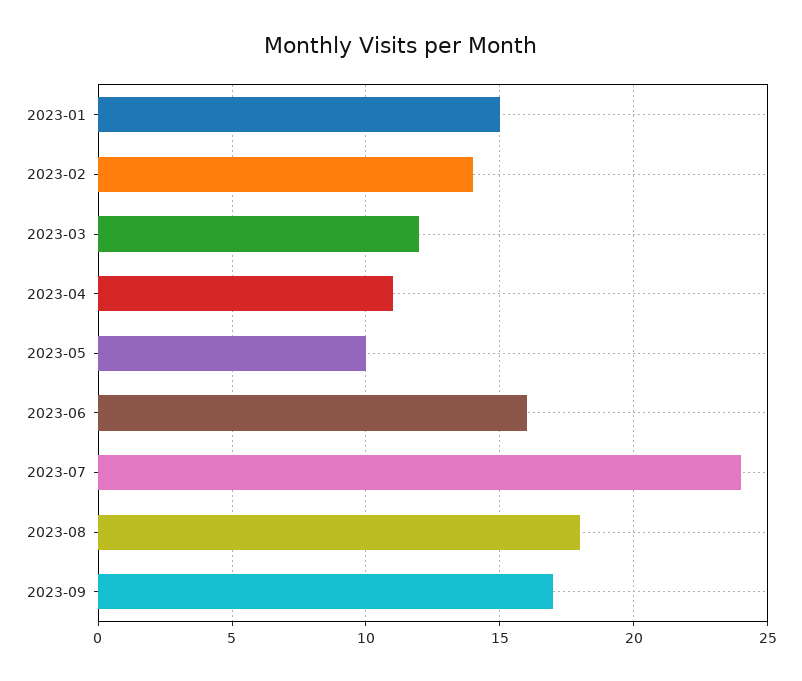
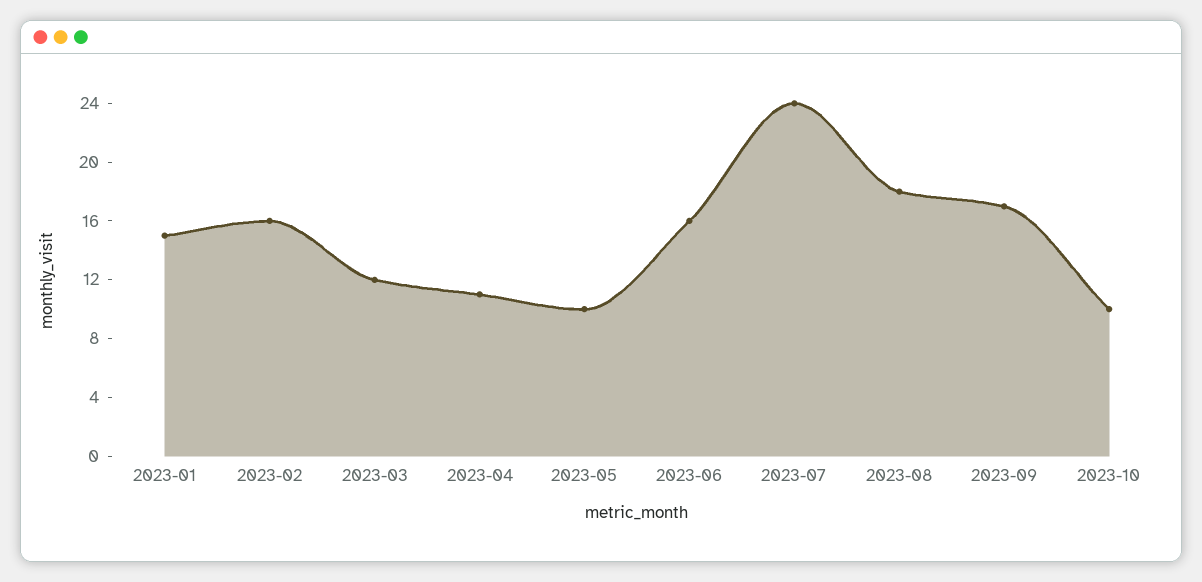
2023-02: 14 -> 16
2023-10: none -> 10

